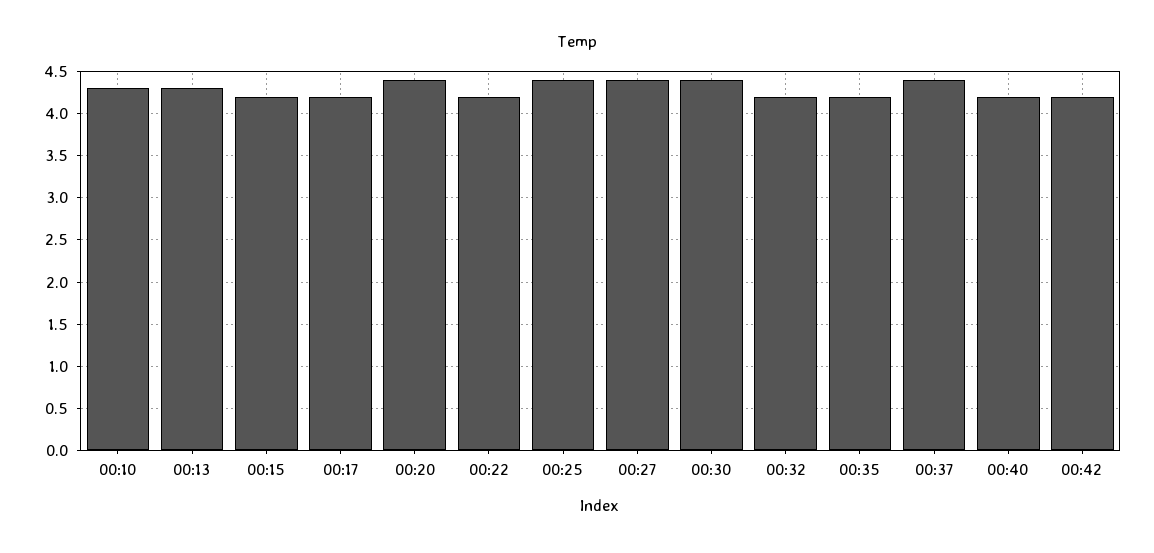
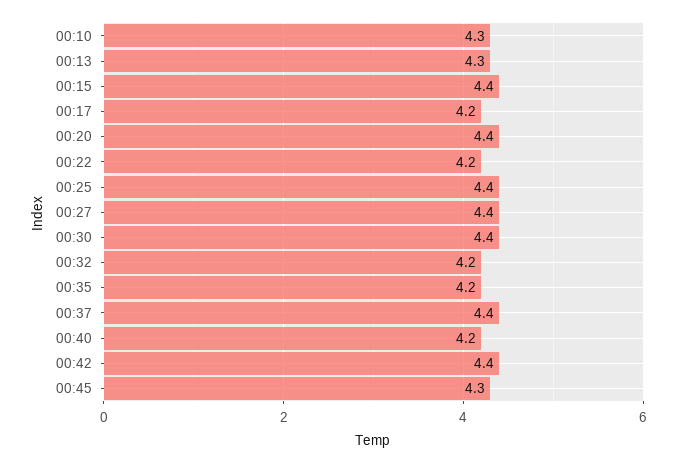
00:15: 4.2 -> 4.4
00:42: 4.2 -> 4.4
00:45: none -> 4.3

